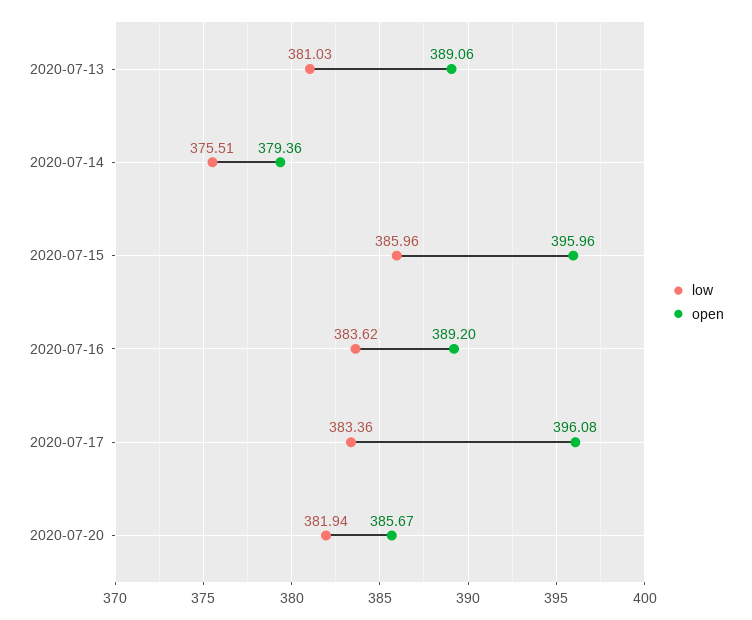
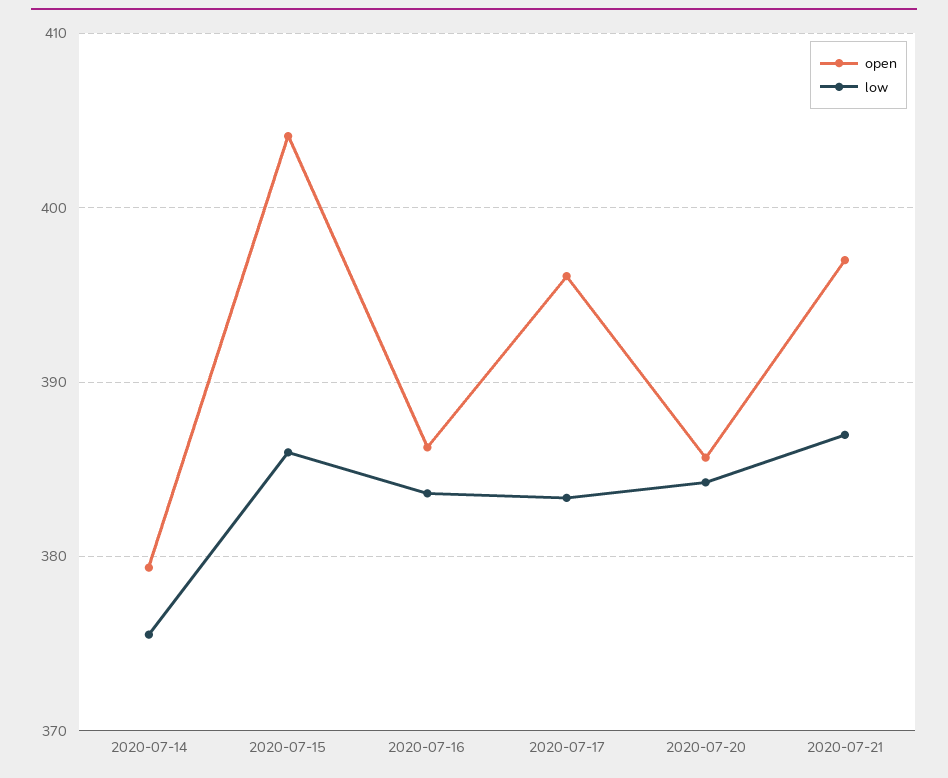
low, 2020-07-13: 381.03 -> none
open, 2020-07-13: 389.06 -> none
open, 2020-07-15: 395.96 -> 404
open, 2020-07-16: 389.2 -> 386
low, 2020-07-20: 381.94 -> 384
open, 2020-07-21: none -> 397
low, 2020-07-21: none -> 387

